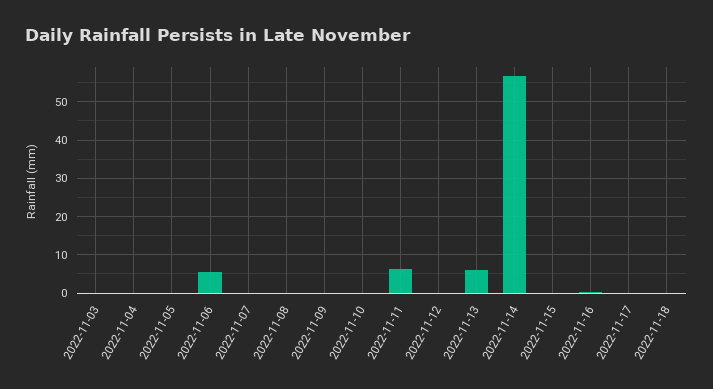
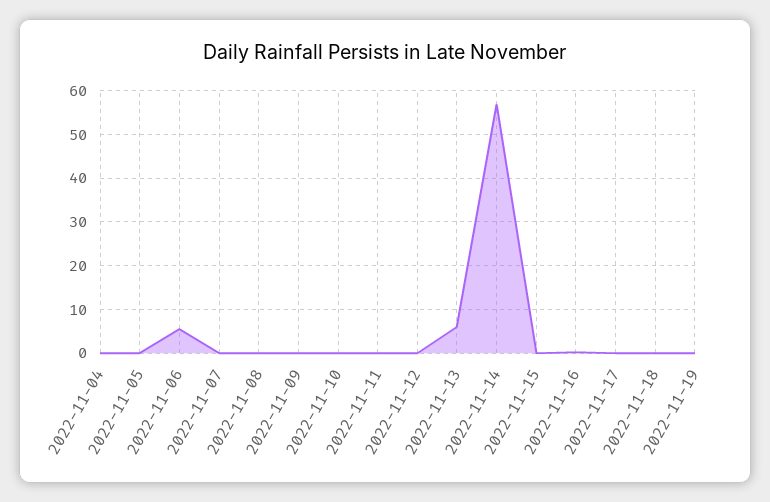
2022-11-03: 0 -> none
2022-11-11: 6 -> 0
2022-11-19: none -> 0

